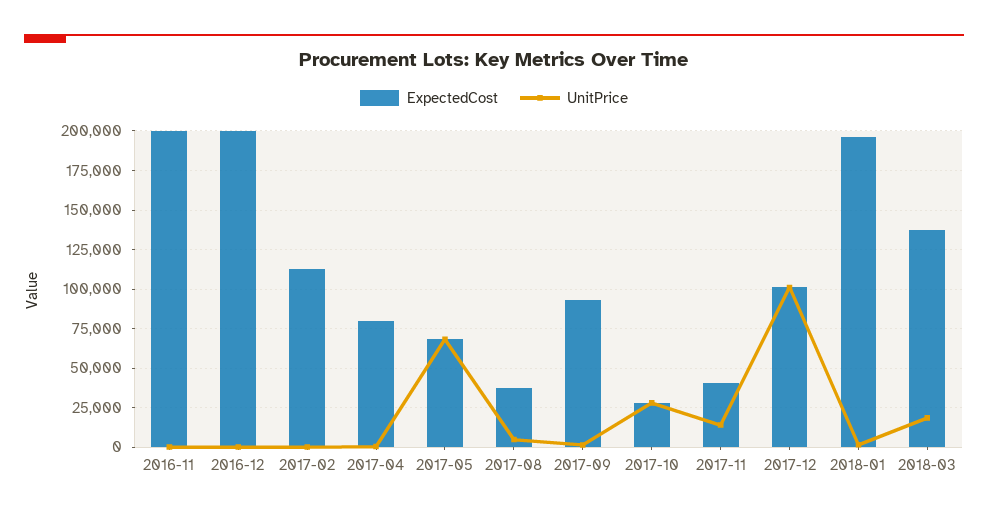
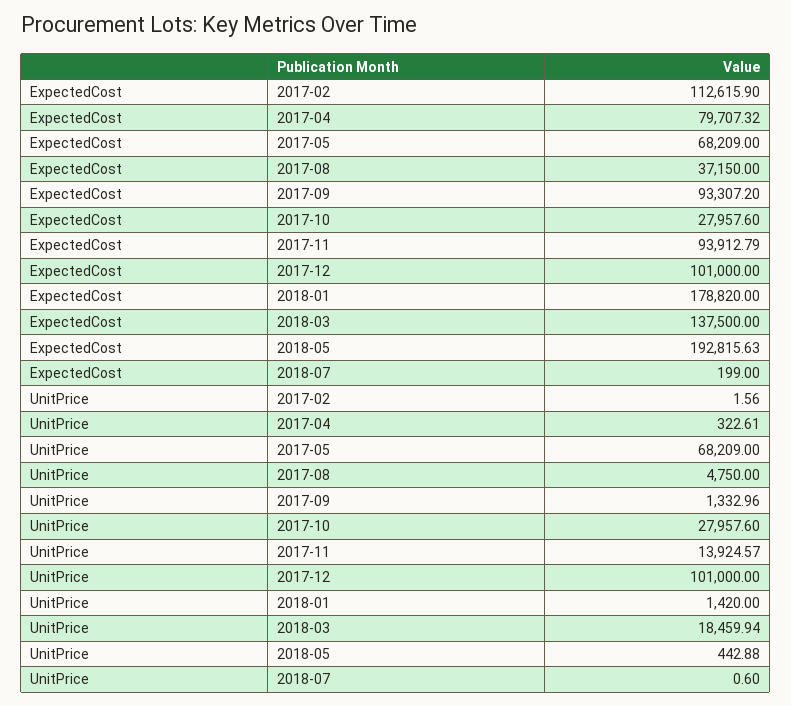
ExpectedCost, 2016-11: 200000 -> none
UnitPrice, 2016-11: 0 -> none
ExpectedCost, 2016-12: 200000 -> none
UnitPrice, 2016-12: 0 -> none
ExpectedCost, 2017-11: 40000 -> 93912.79
ExpectedCost, 2018-01: 195000 -> 178820
ExpectedCost, 2018-05: none -> 192815.63
ExpectedCost, 2018-07: none -> 199
UnitPrice, 2018-05: none -> 442.88
UnitPrice, 2018-07: none -> 0.6

